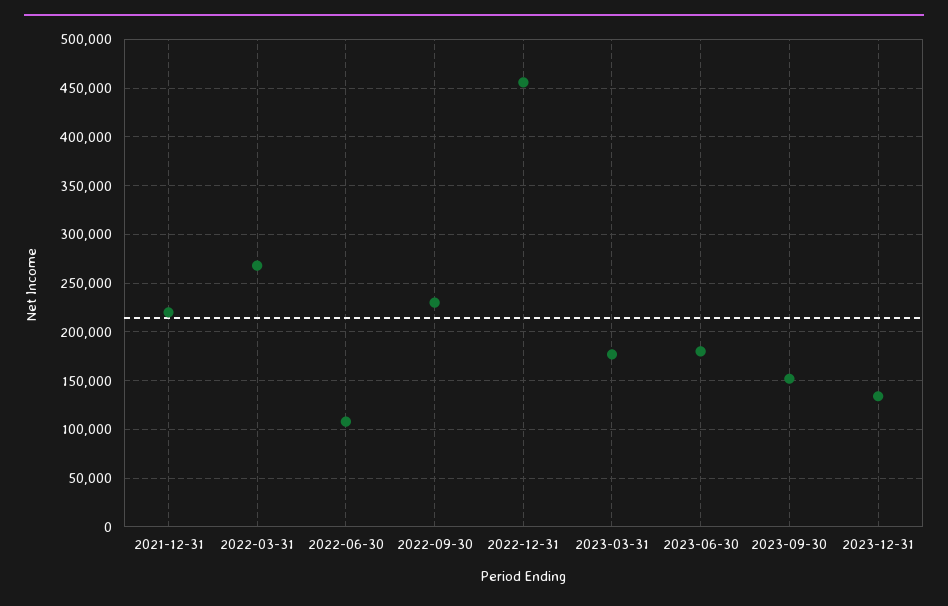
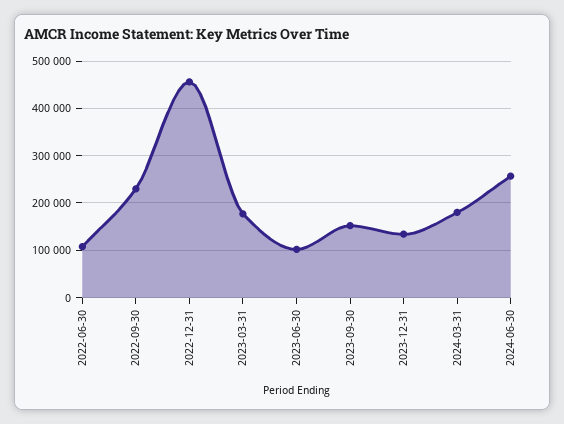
2021-12-31: 220000 -> none
2022-03-31: 270000 -> none
2023-06-30: 180000 -> 100000
2024-03-31: none -> 180000
2024-06-30: none -> 260000

